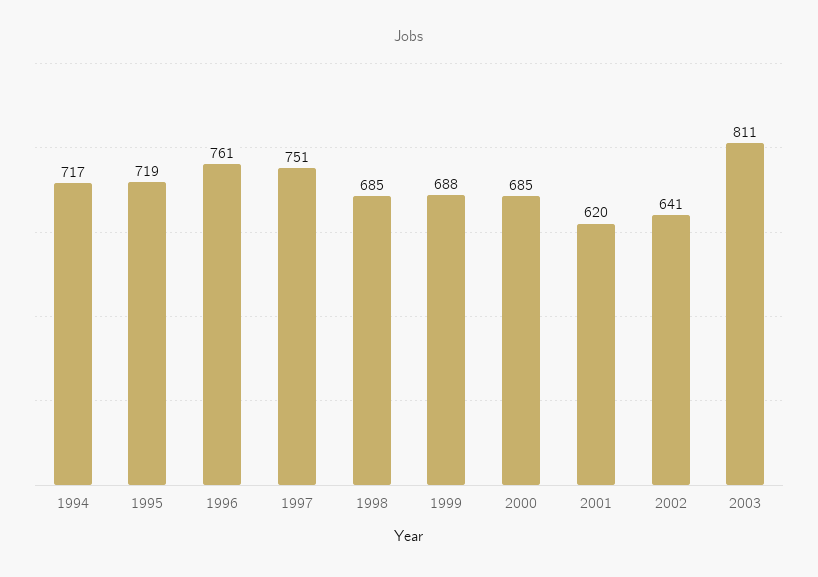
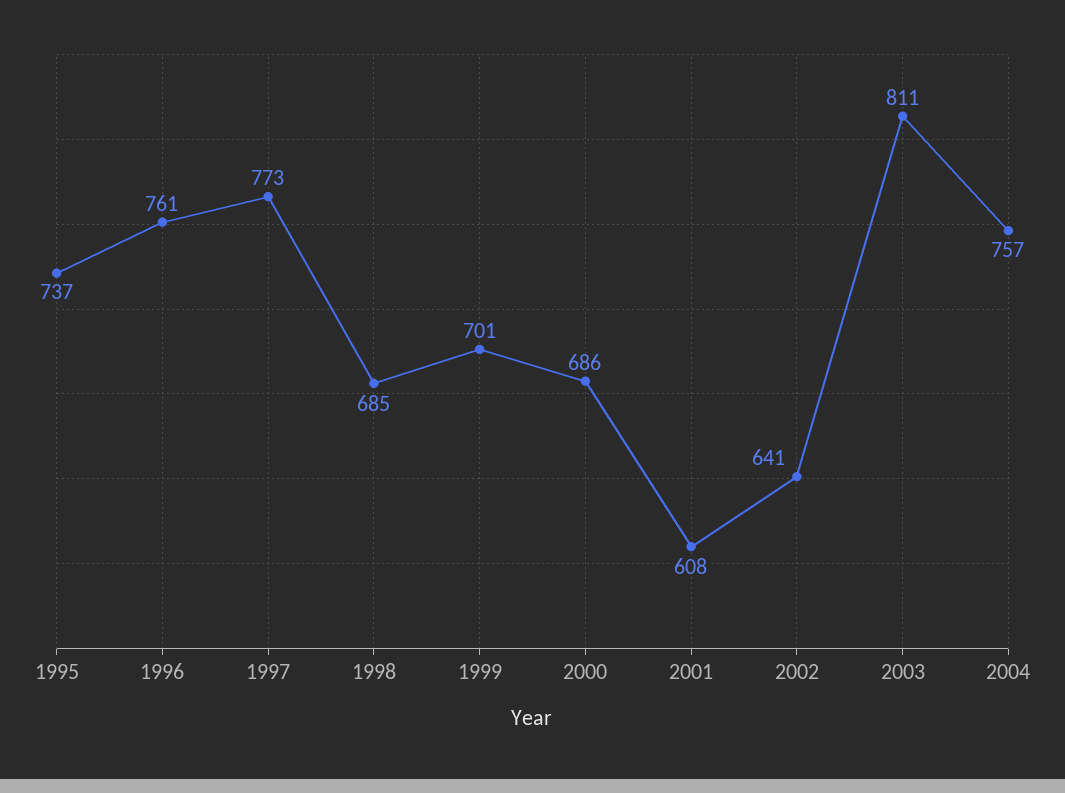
1994: 717 -> none
1995: 719 -> 737
1997: 751 -> 773
1999: 688 -> 701
2000: 685 -> 686
2001: 620 -> 608
2004: none -> 757

